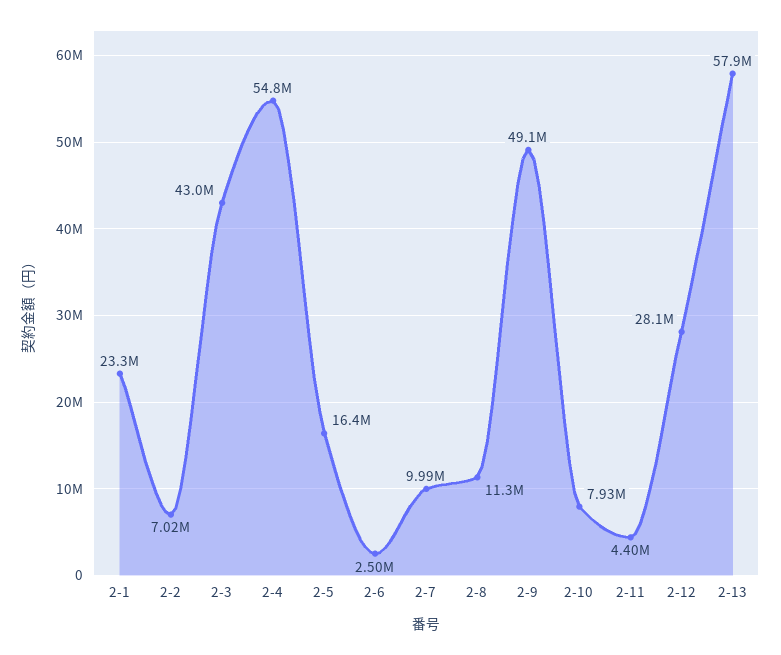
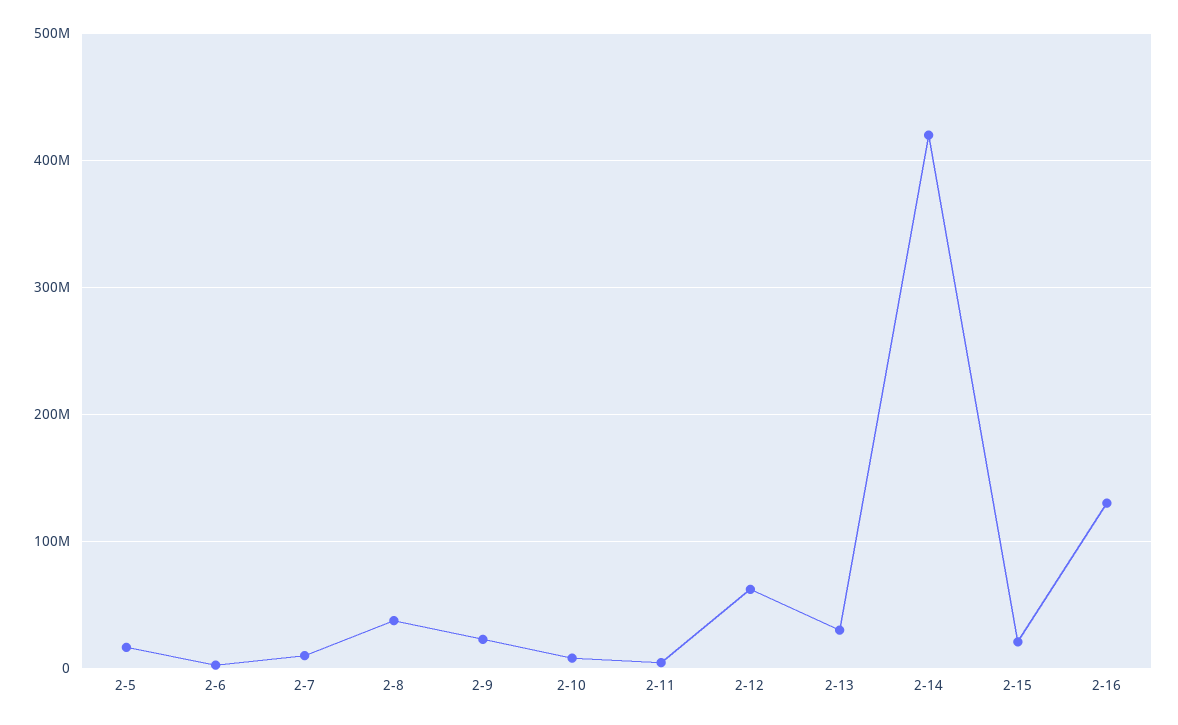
2-1: 23300000 -> none
2-2: 7020000 -> none
2-3: 43000000 -> none
2-4: 54800000 -> none
2-8: 11300000 -> 40000000
2-9: 49100000 -> 20000000
2-12: 28100000 -> 60000000
2-13: 57900000 -> 30000000
2-14: none -> 420000000
2-15: none -> 20000000
2-16: none -> 130000000

